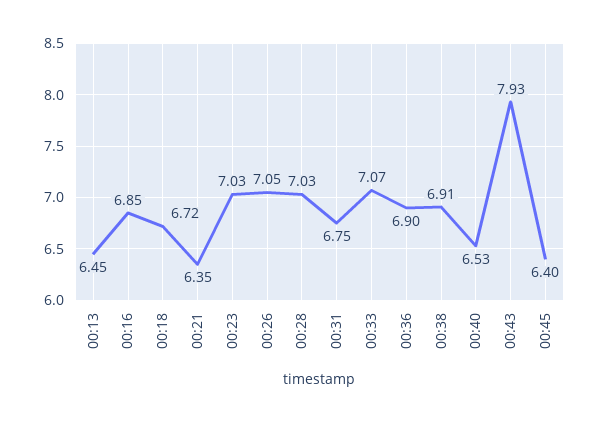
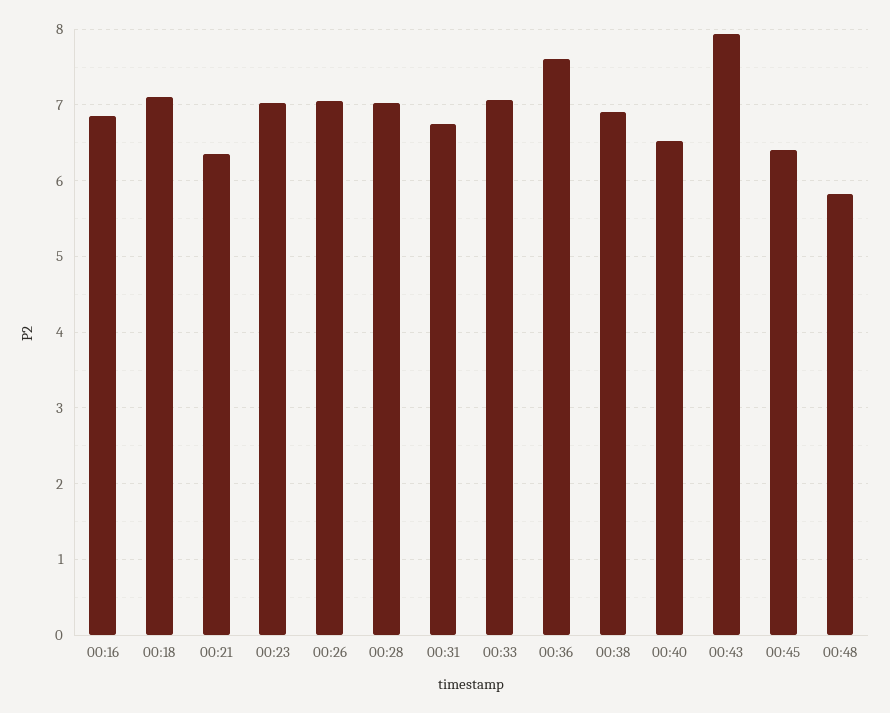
00:13: 6.45 -> none
00:18: 6.72 -> 7.1
00:36: 6.9 -> 7.6
00:48: none -> 5.8

